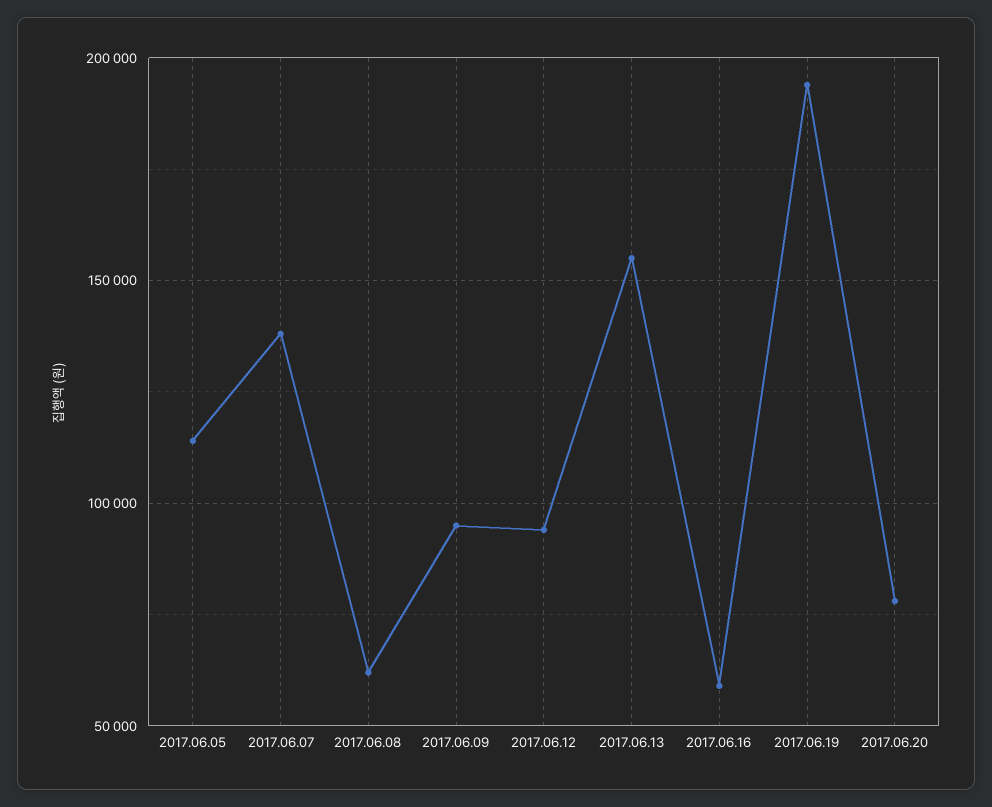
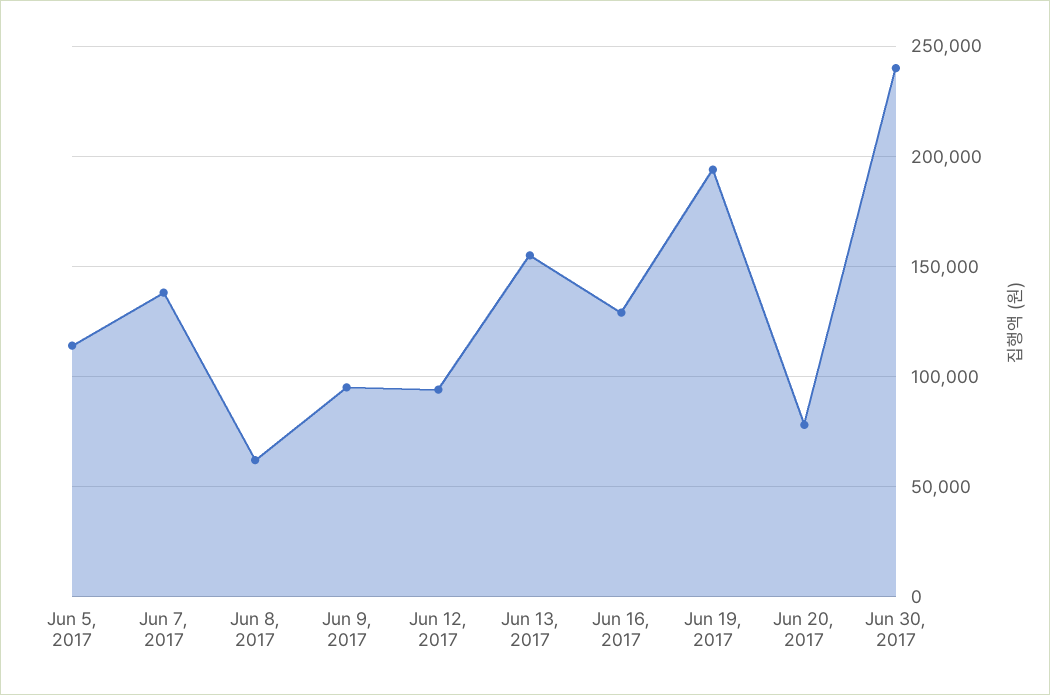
2017.06.16: 60000 -> 130000
Jun 30, 2017: none -> 240000

